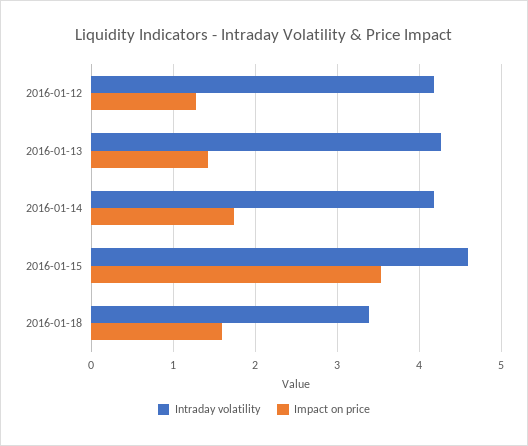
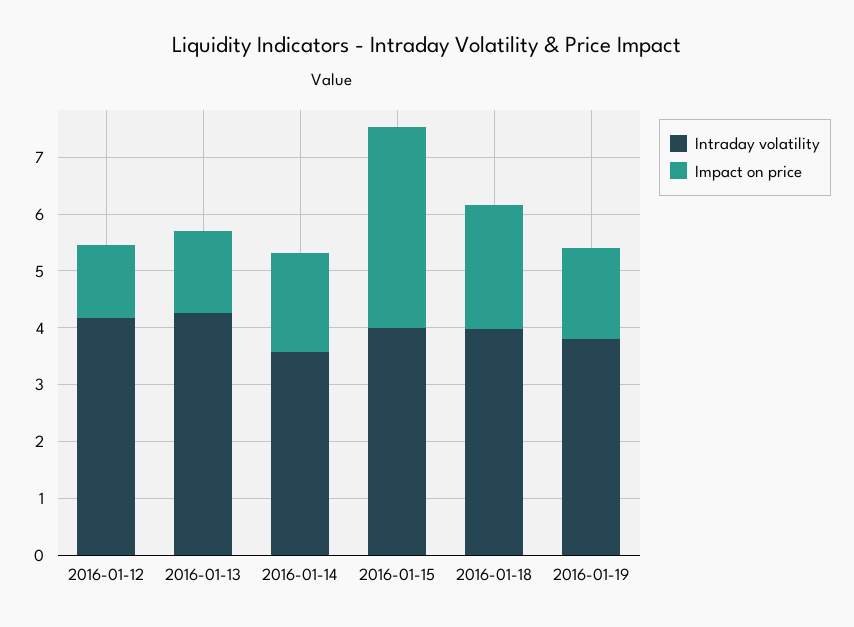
Intraday volatility, 2016-01-14: 4.2 -> 3.6
Intraday volatility, 2016-01-15: 4.6 -> 4
Intraday volatility, 2016-01-18: 3.4 -> 4
Impact on price, 2016-01-18: 1.6 -> 2.2
Intraday volatility, 2016-01-19: none -> 3.8
Impact on price, 2016-01-19: none -> 1.6

